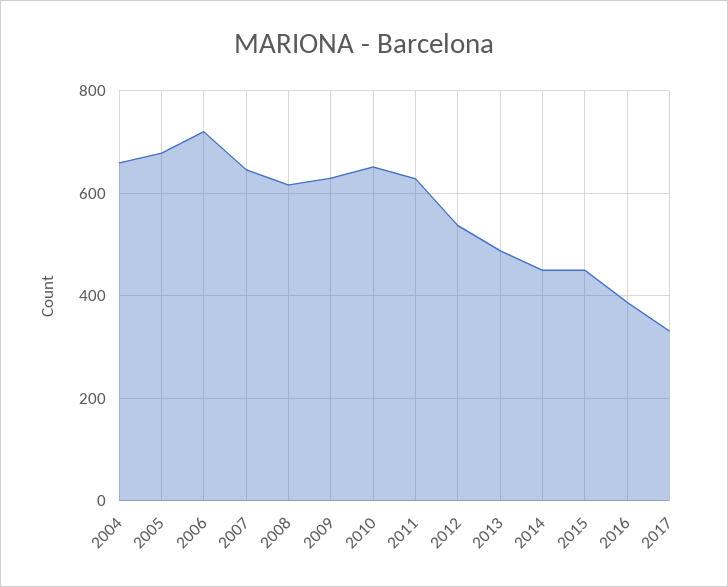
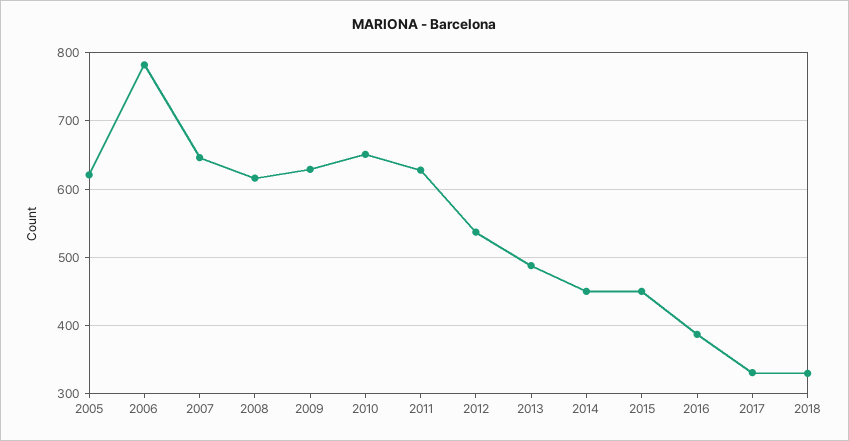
2004: 660 -> none
2005: 680 -> 620
2006: 720 -> 780
2018: none -> 330

